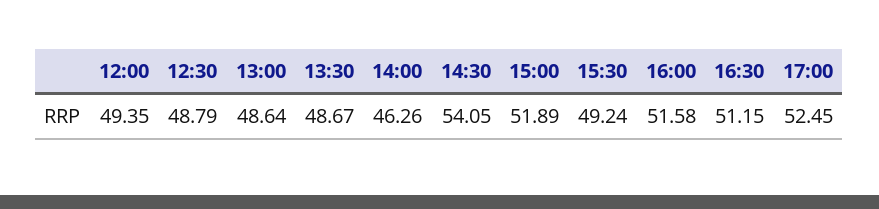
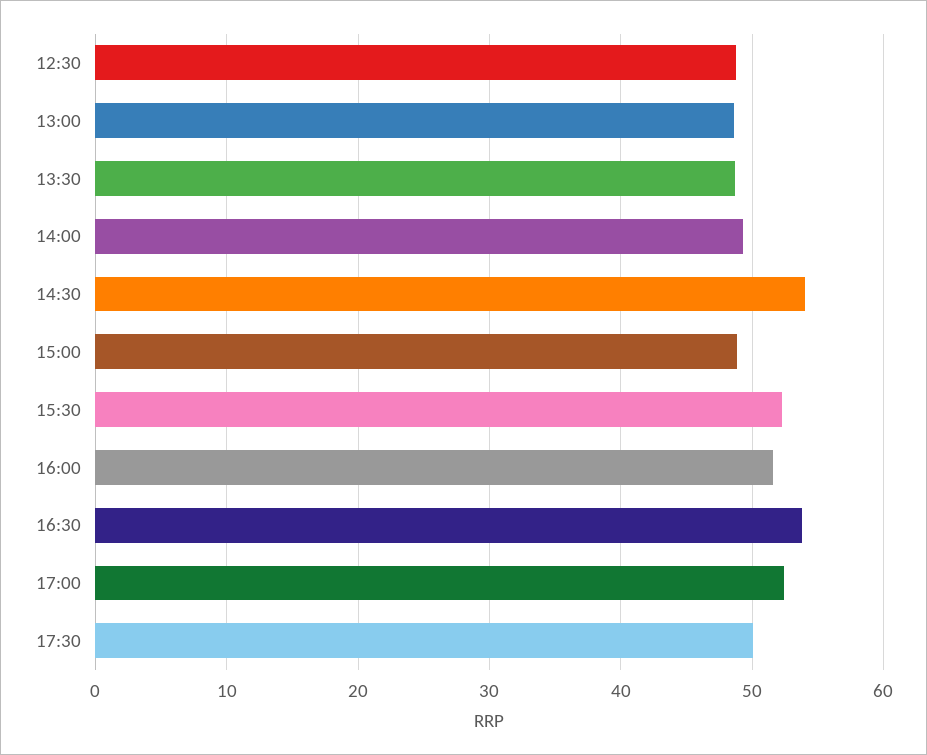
12:00: 49.35 -> none
14:00: 46.26 -> 49
15:00: 51.89 -> 49
15:30: 49.24 -> 52
16:30: 51.15 -> 54
17:30: none -> 50

